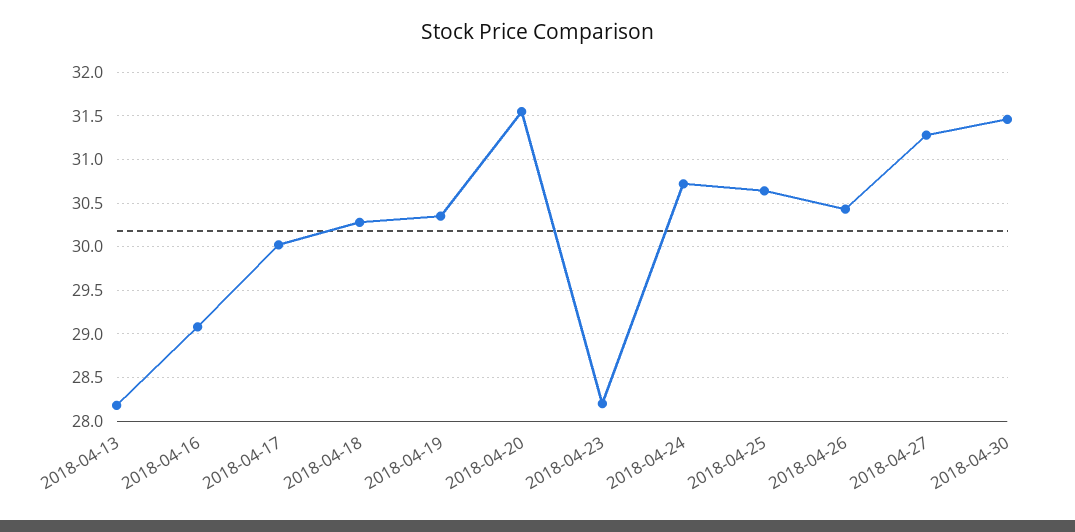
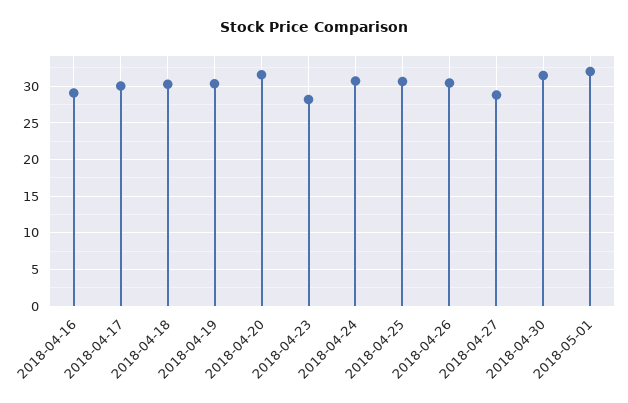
2018-04-13: 28.2 -> none
2018-04-27: 31.3 -> 29
2018-05-01: none -> 32

